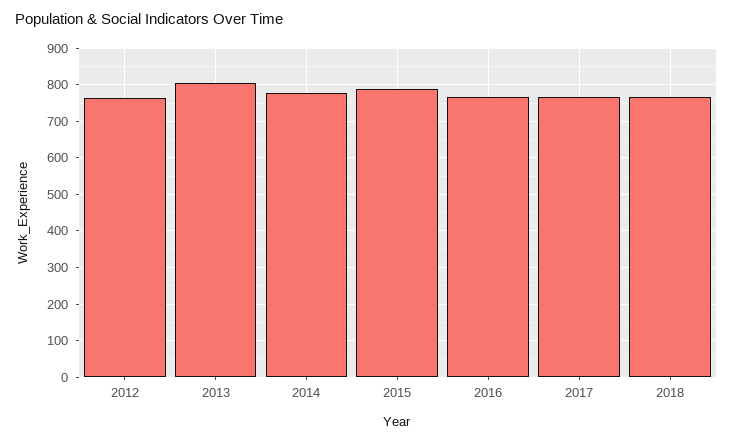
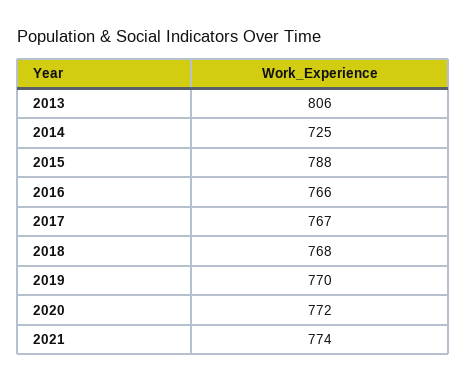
2012: 760 -> none
2014: 780 -> 725
2019: none -> 770
2020: none -> 772
2021: none -> 774

